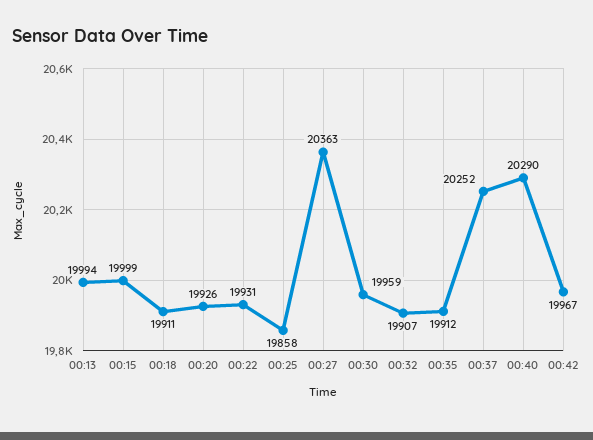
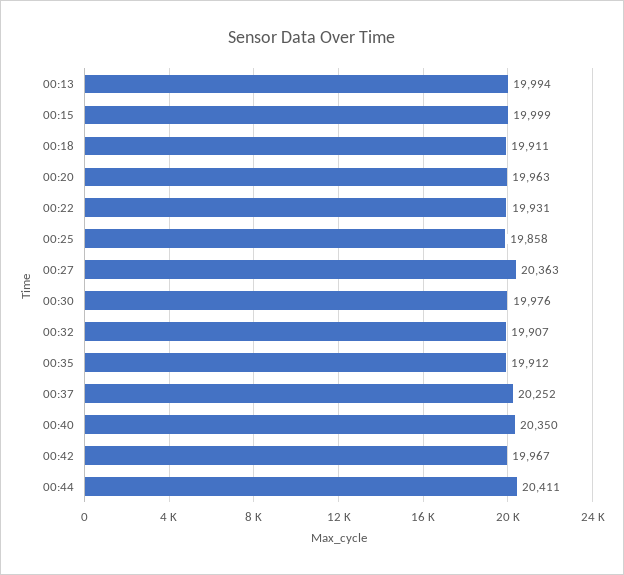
00:20: 19926 -> 19963
00:30: 19959 -> 19976
00:40: 20290 -> 20350
00:44: none -> 20411

